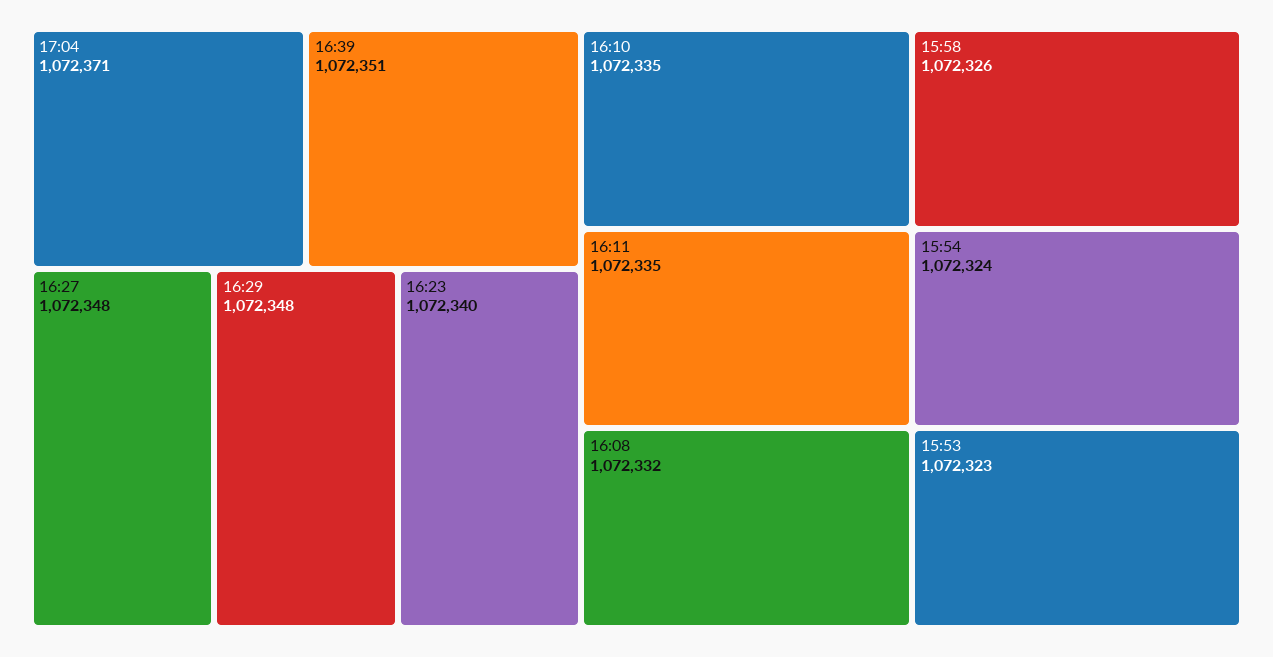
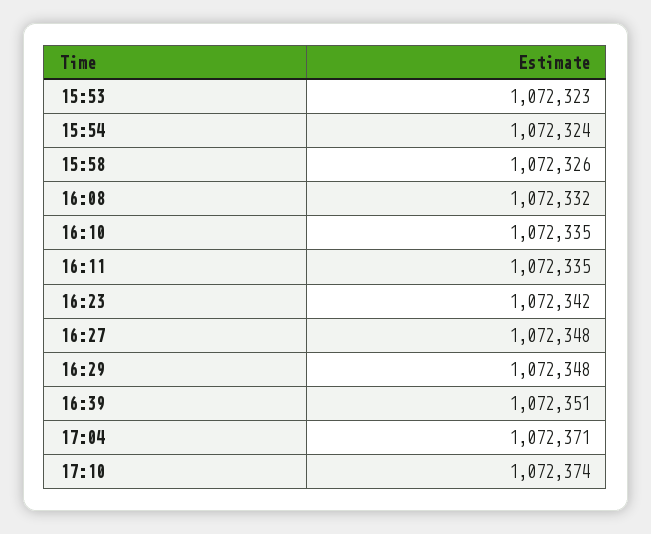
16:23: 1072340 -> 1072342
17:10: none -> 1072374

